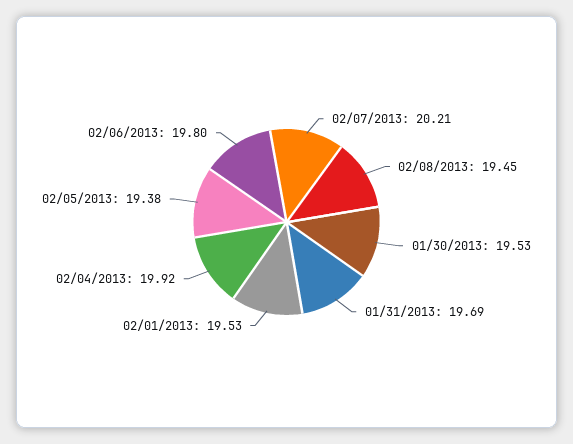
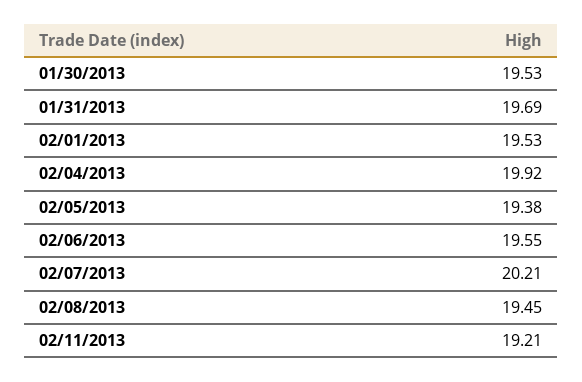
02/06/2013: 19.8 -> 19.55
02/11/2013: none -> 19.21

